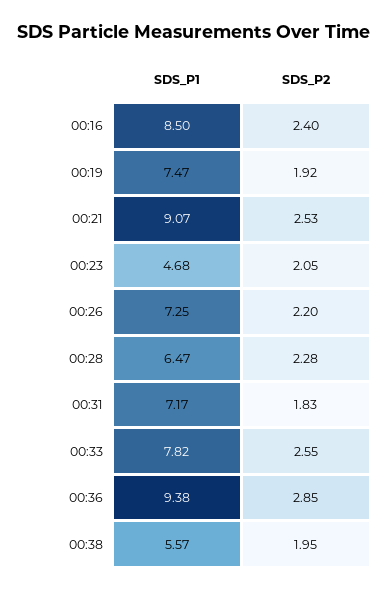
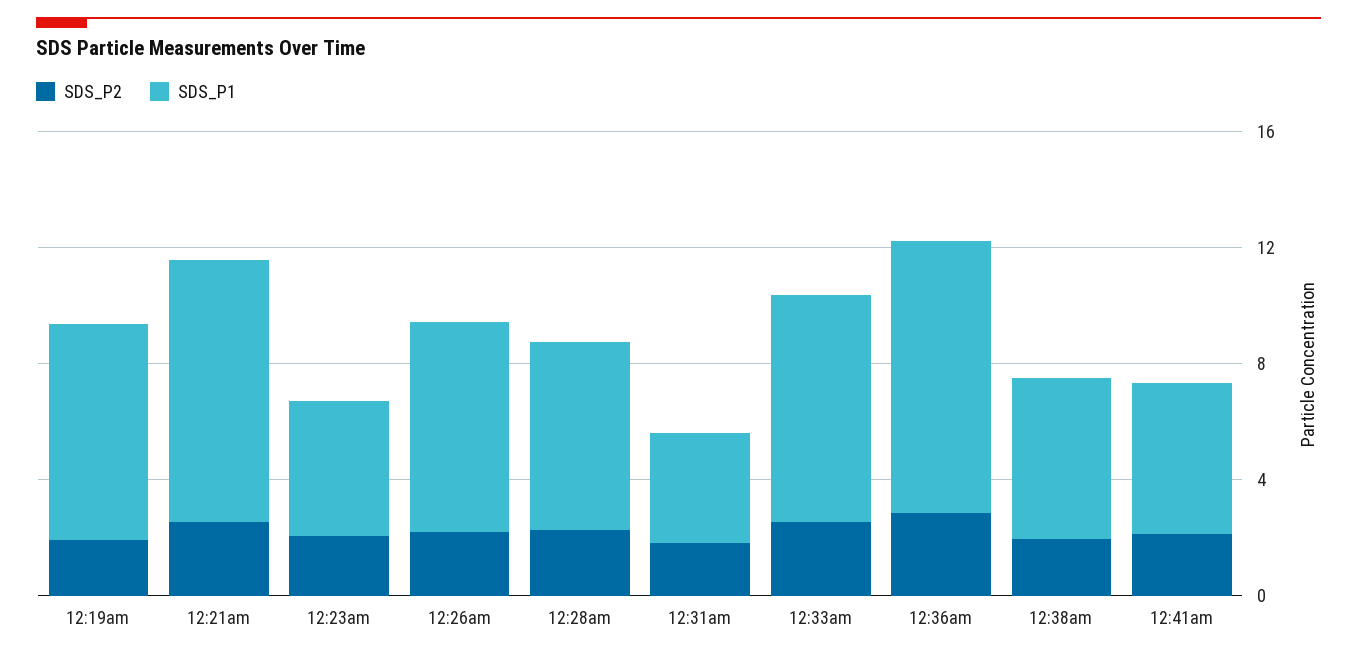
SDS_P1, 00:16: 8.5 -> none
SDS_P2, 00:16: 2.4 -> none
SDS_P1, 00:31: 7.17 -> 4
SDS_P2, 12:41am: none -> 2
SDS_P1, 12:41am: none -> 5

